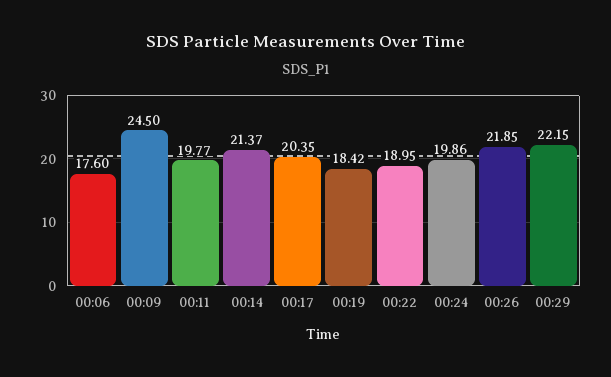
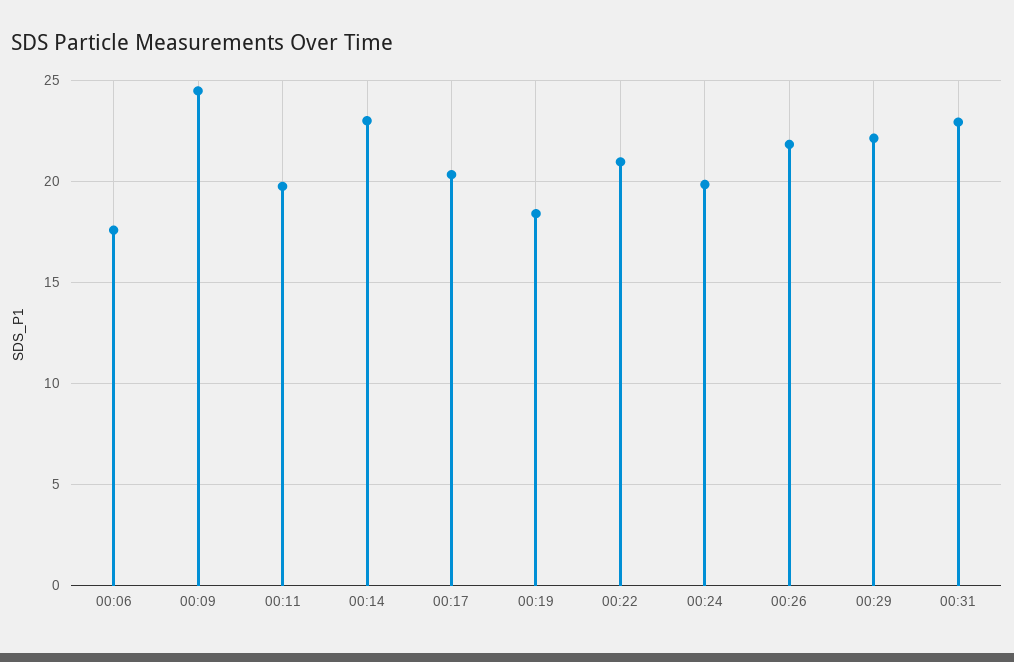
00:14: 21.37 -> 23
00:22: 18.95 -> 21
00:31: none -> 23

